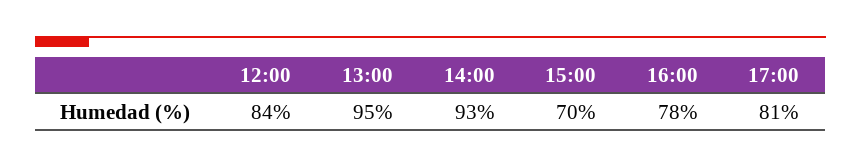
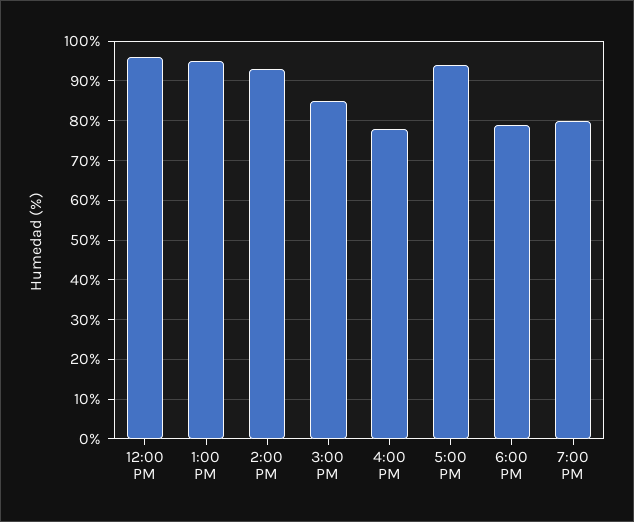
12:00: 84 -> 95
15:00: 70 -> 85
17:00: 81 -> 95
6:00 PM: none -> 80
7:00 PM: none -> 80

